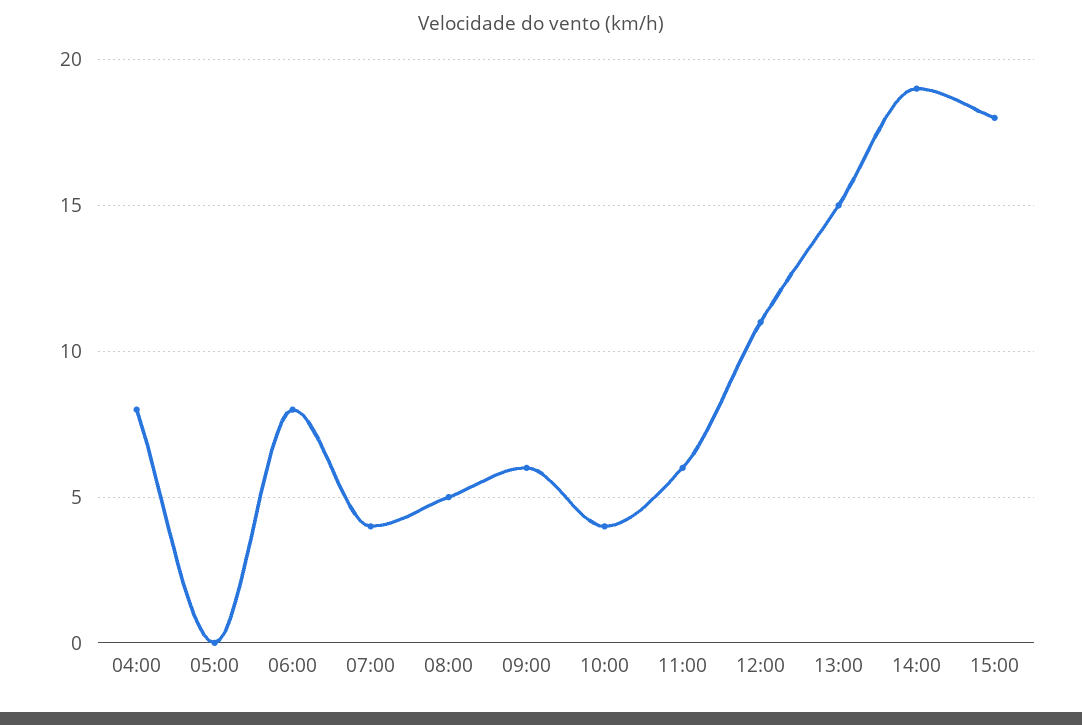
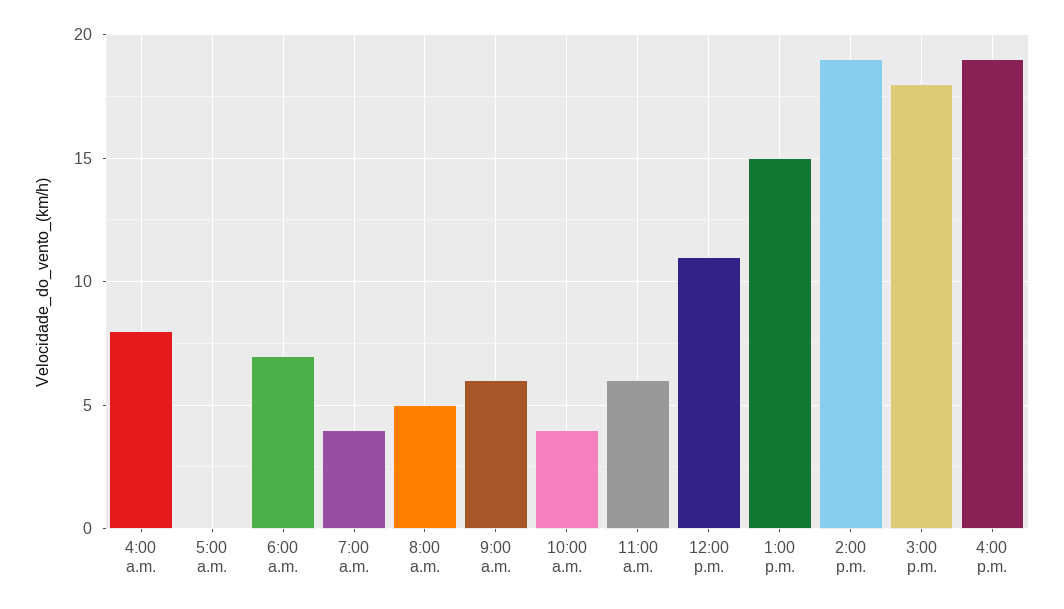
06:00: 8 -> 7
4:00 p.m.: none -> 19

